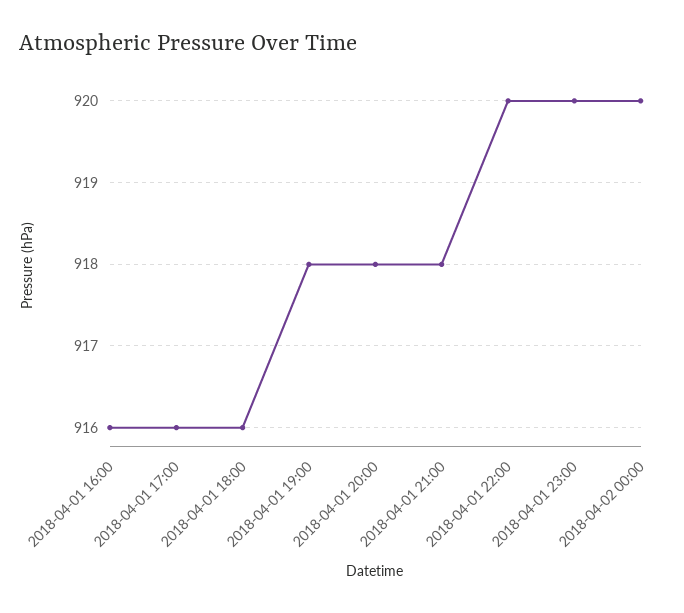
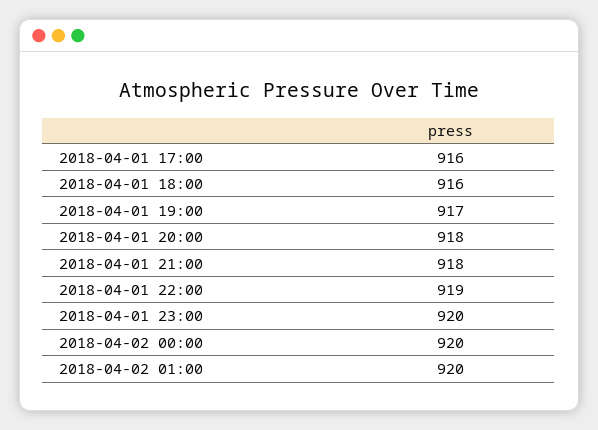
2018-04-01 16:00: 916 -> none
2018-04-01 19:00: 918 -> 917
2018-04-01 22:00: 920 -> 919
2018-04-02 01:00: none -> 920

